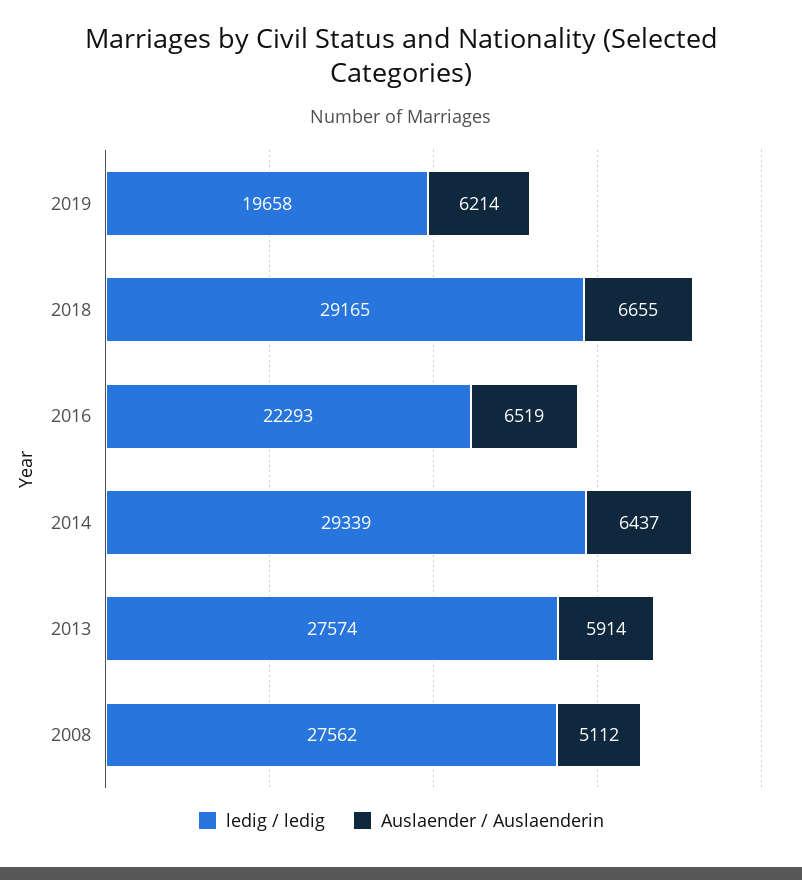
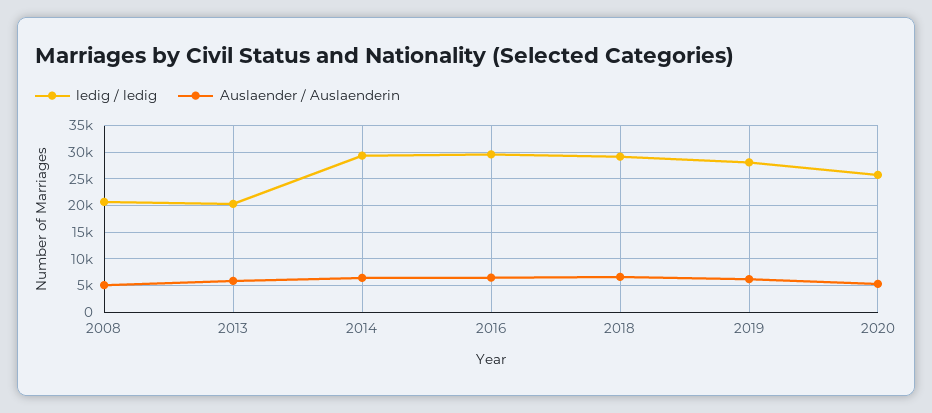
ledig / ledig, 2019: 19658 -> 27500
ledig / ledig, 2016: 22293 -> 30000
ledig / ledig, 2013: 27574 -> 20000
ledig / ledig, 2008: 27562 -> 20000
ledig / ledig, 2020: none -> 25000
Auslaender / Auslaenderin, 2020: none -> 5000

